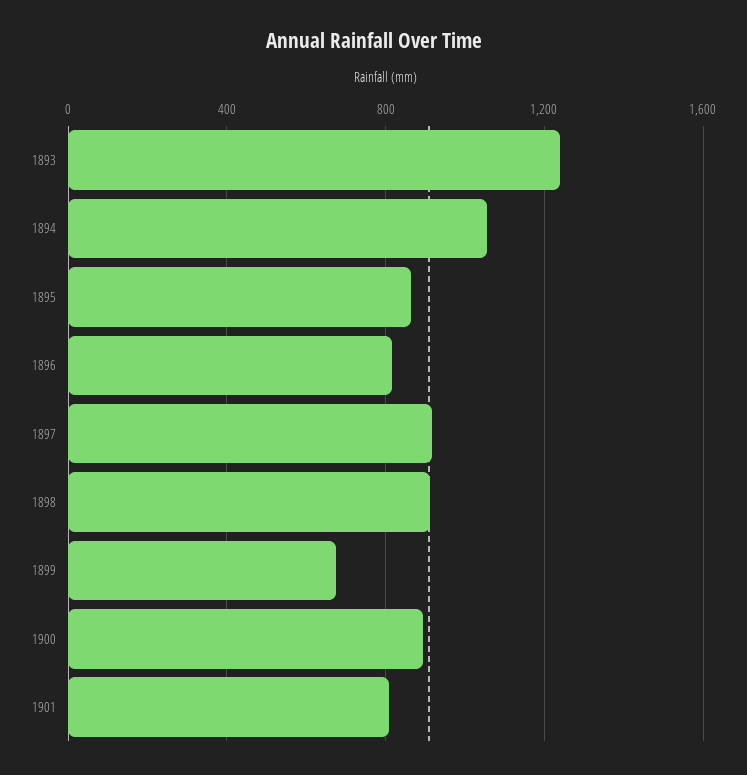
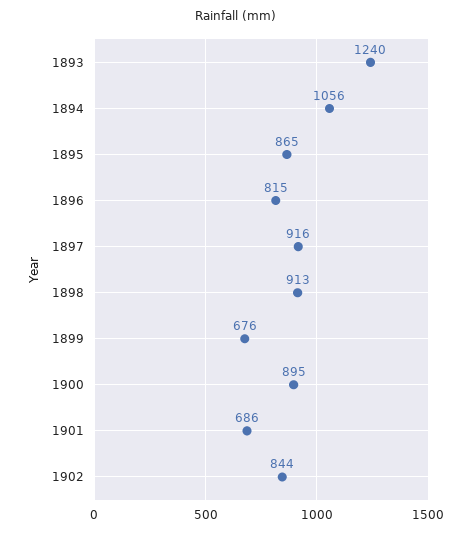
1901: 800 -> 686
1902: none -> 844

